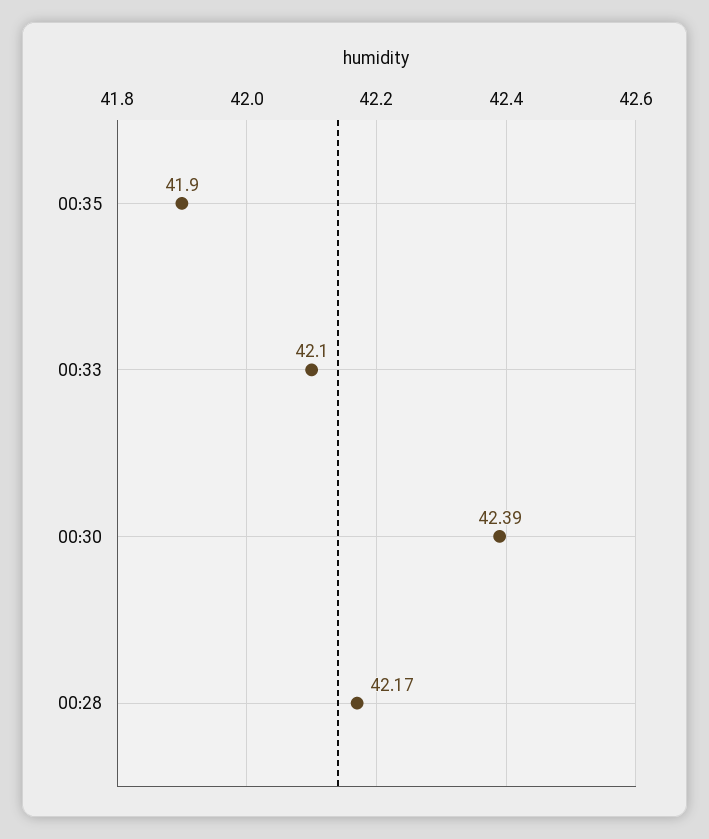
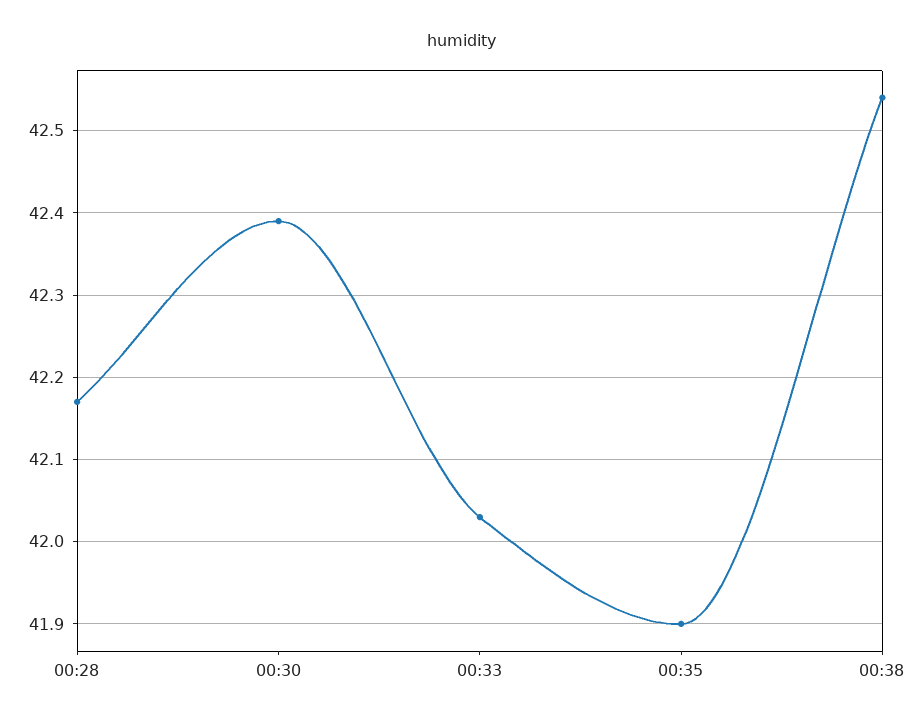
00:33: 42.1 -> 42.03
00:38: none -> 42.54

